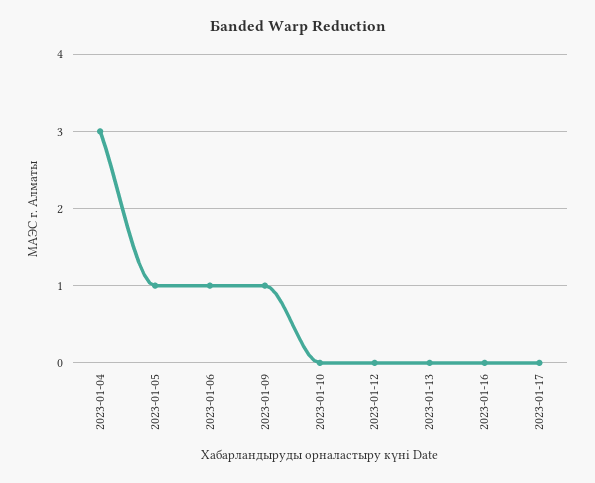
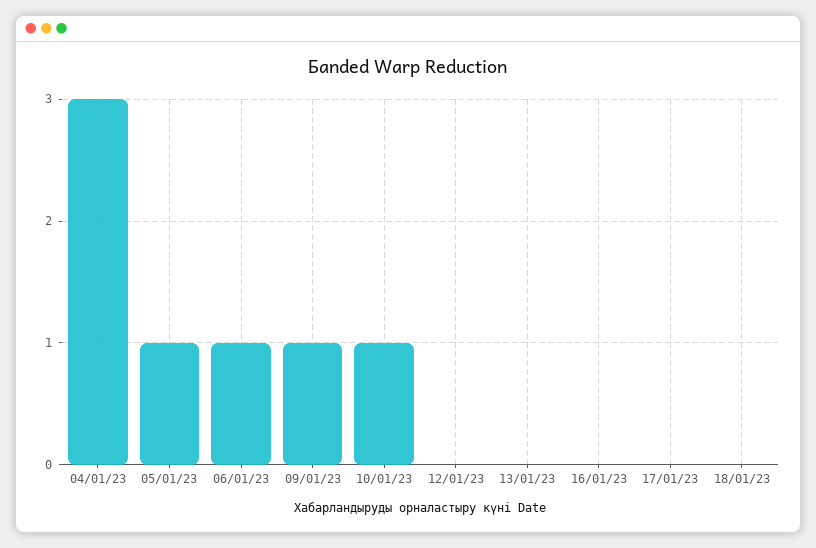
2023-01-10: 0 -> 1
18/01/23: none -> 0

